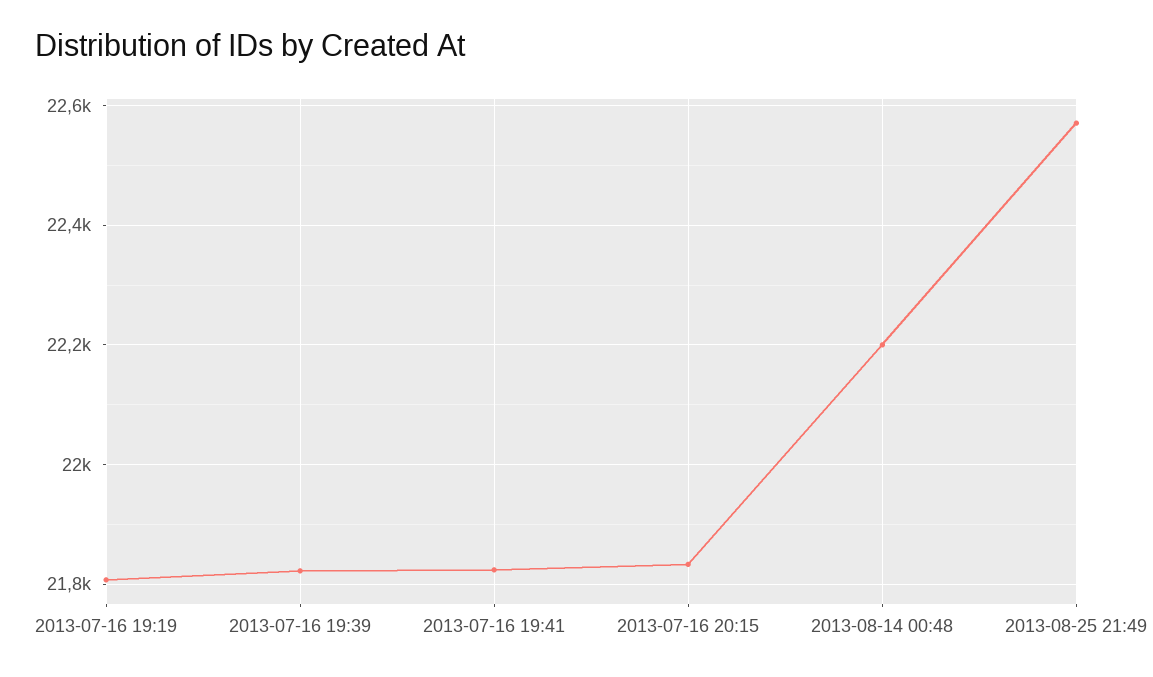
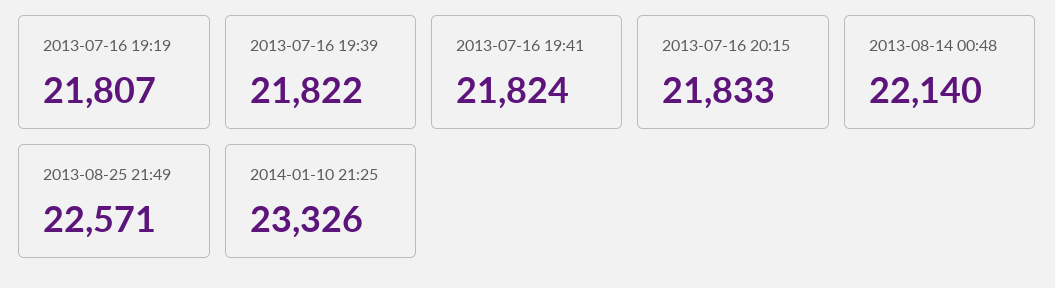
2013-08-14 00:48: 22200 -> 22140
2014-01-10 21:25: none -> 23326

